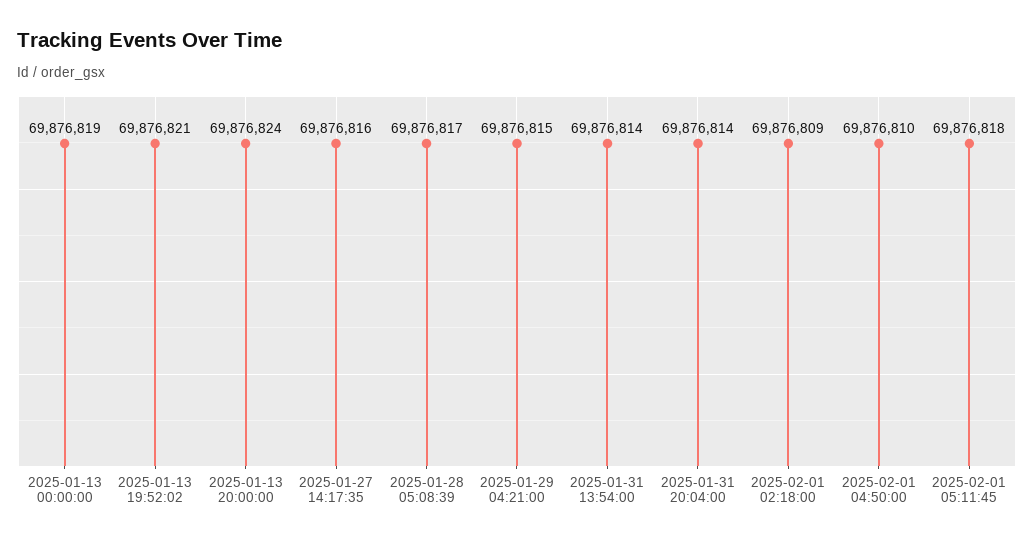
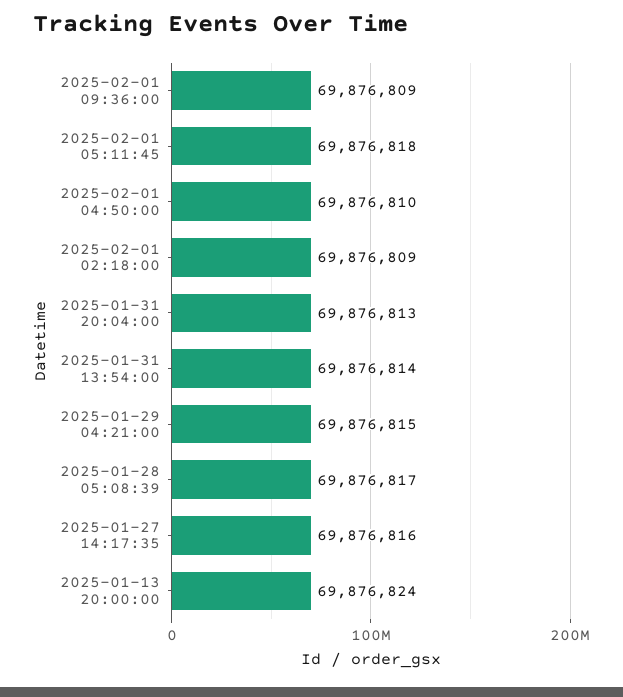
2025-01-13 00:00:00: 69876819 -> none
2025-01-13 19:52:02: 69876821 -> none
2025-01-31 20:04:00: 69876814 -> 69876813
2025-02-01 09:36:00: none -> 69876809

